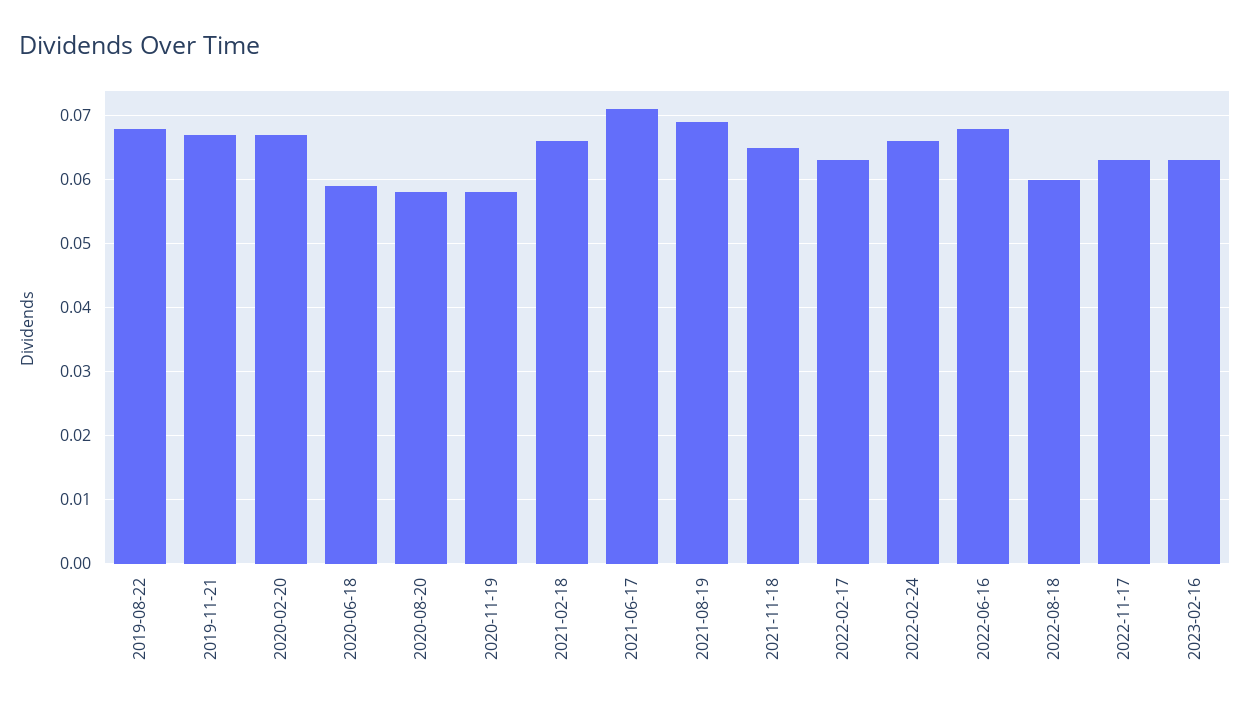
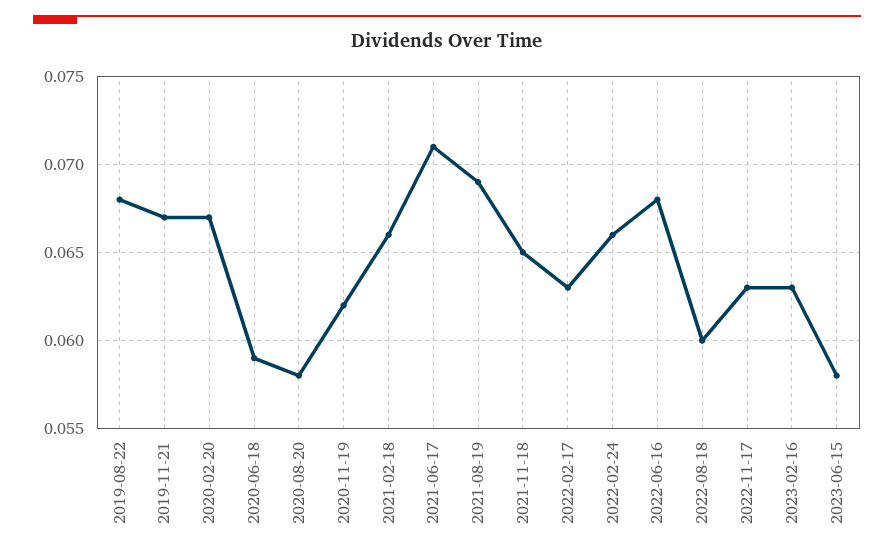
2020-11-19: 0.058 -> 0.062
2023-06-15: none -> 0.058

